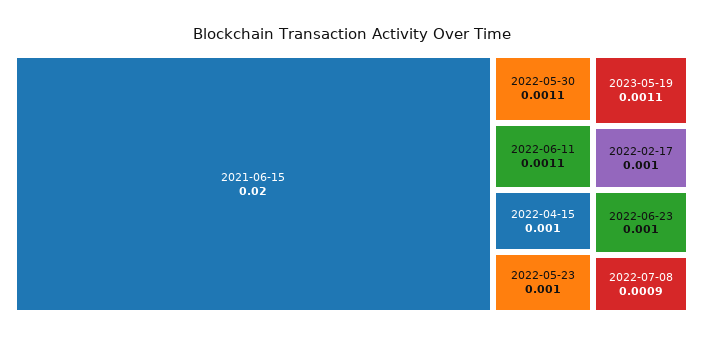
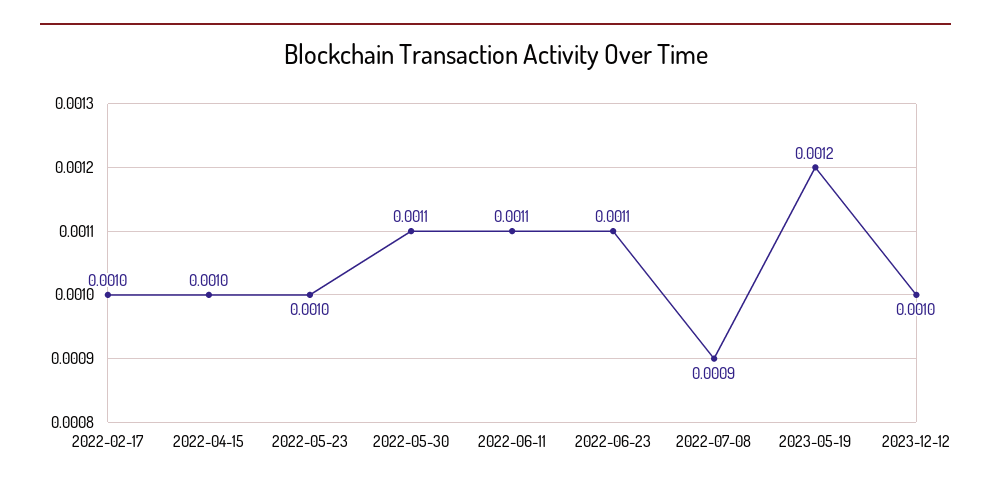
2021-06-15: 0.02 -> none
2023-05-19: 0.0011 -> 0.0012
2022-06-23: 0.001 -> 0.0011
2023-12-12: none -> 0.001

